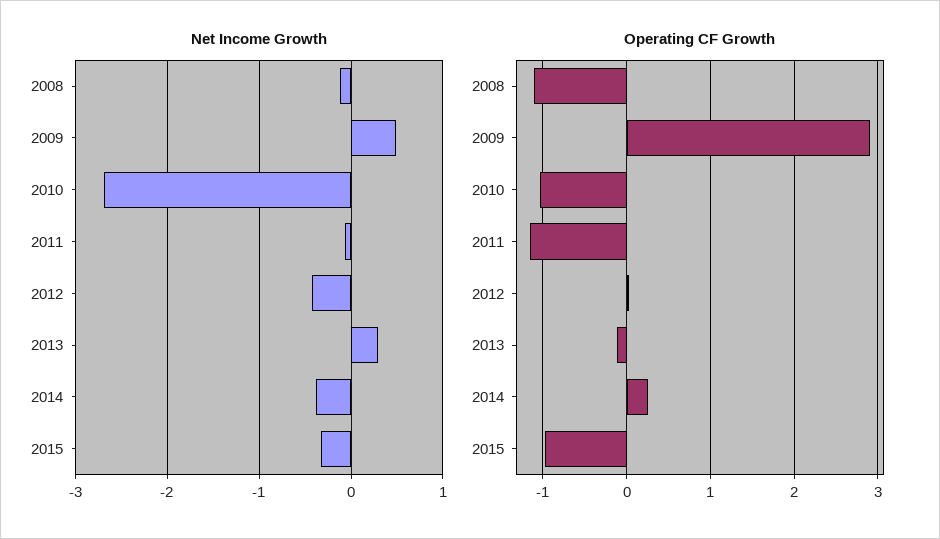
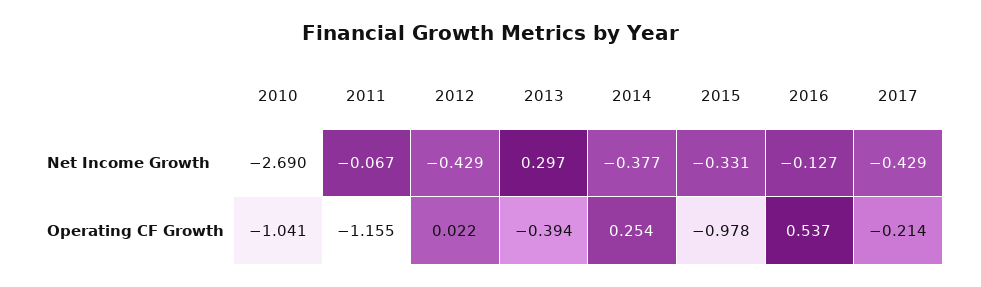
Net Income Growth, 2008: -0.1 -> none
Net Income Growth, 2009: 0.5 -> none
Operating CF Growth, 2008: -1.1 -> none
Operating CF Growth, 2009: 2.9 -> none
Operating CF Growth, 2013: -0.1 -> -0.394
Net Income Growth, 2016: none -> -0.127
Net Income Growth, 2017: none -> -0.429
Operating CF Growth, 2016: none -> 0.537
Operating CF Growth, 2017: none -> -0.214

